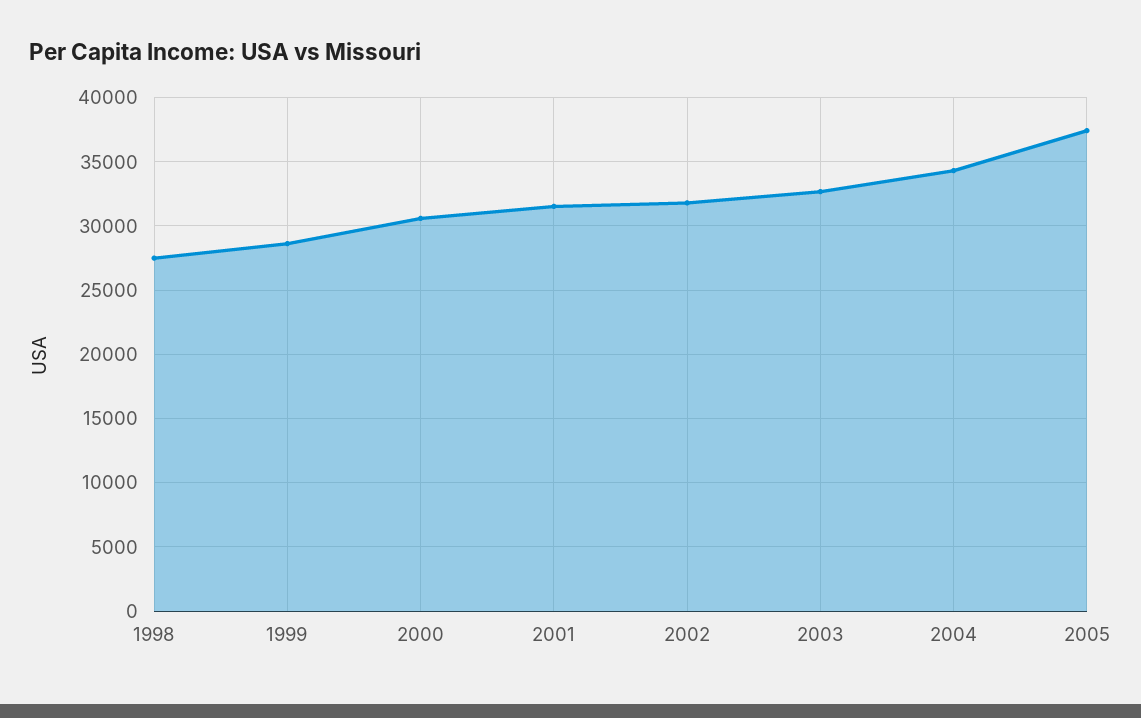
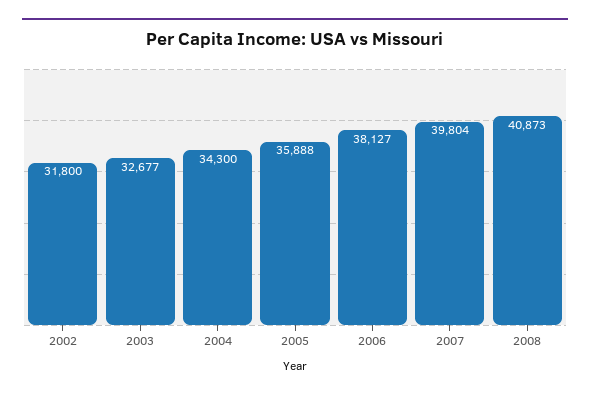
1998: 27500 -> none
1999: 28500 -> none
2000: 30500 -> none
2001: 31500 -> none
2005: 37500 -> 35888
2006: none -> 38127
2007: none -> 39804
2008: none -> 40873

